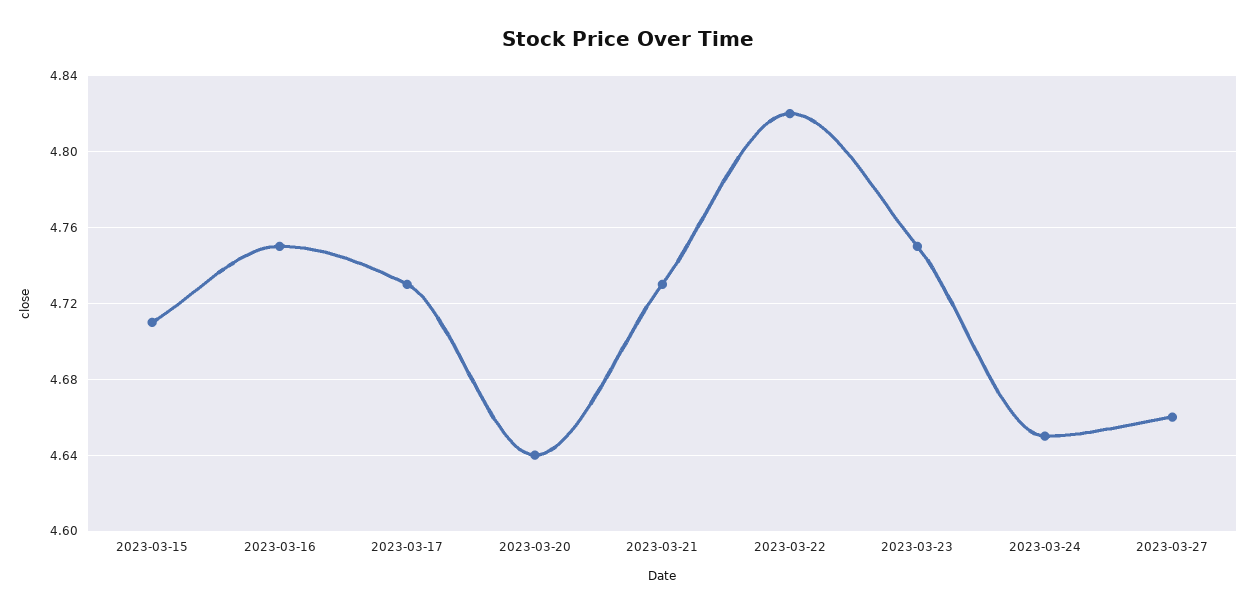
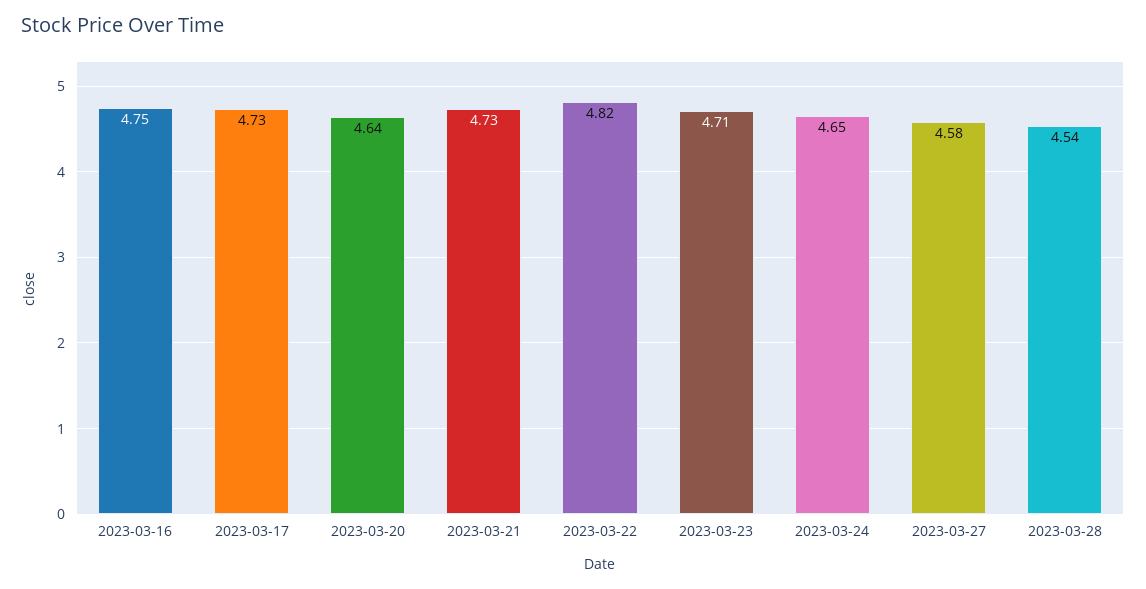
2023-03-15: 4.71 -> none
2023-03-23: 4.75 -> 4.71
2023-03-27: 4.66 -> 4.58
2023-03-28: none -> 4.54

